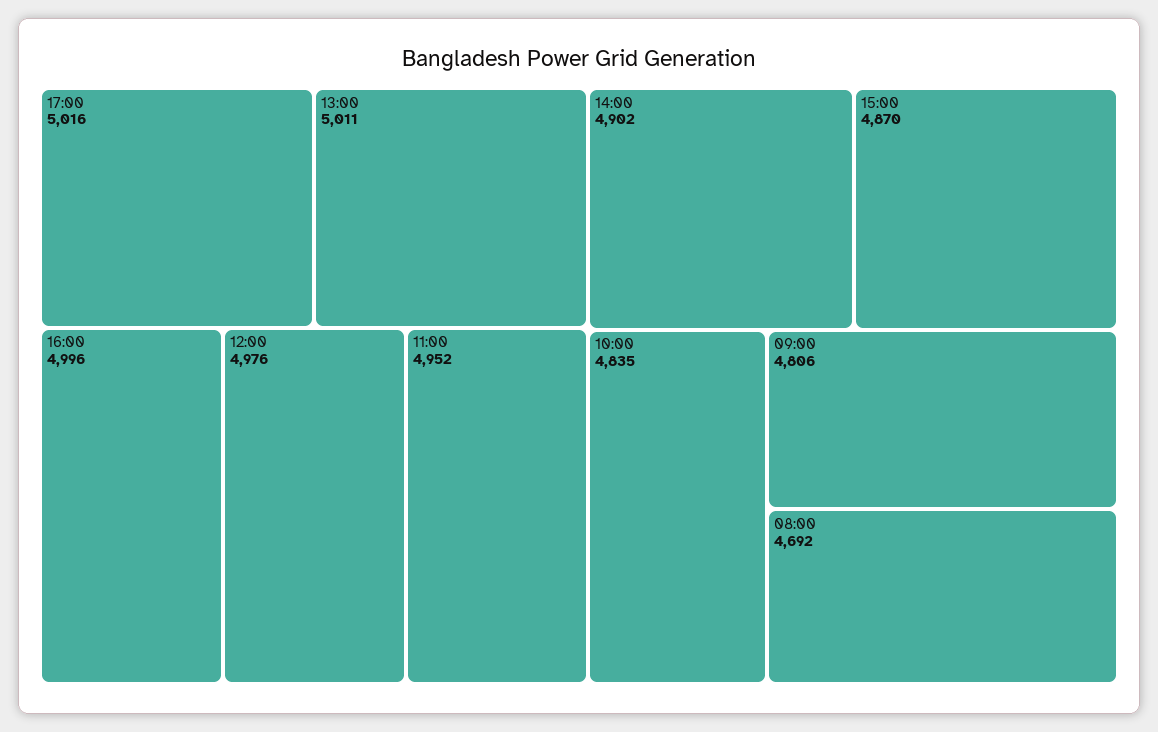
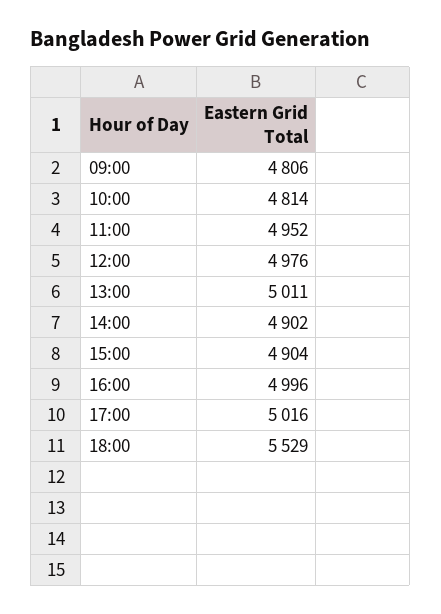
15:00: 4870 -> 4904
10:00: 4835 -> 4814
08:00: 4692 -> none
18:00: none -> 5529

